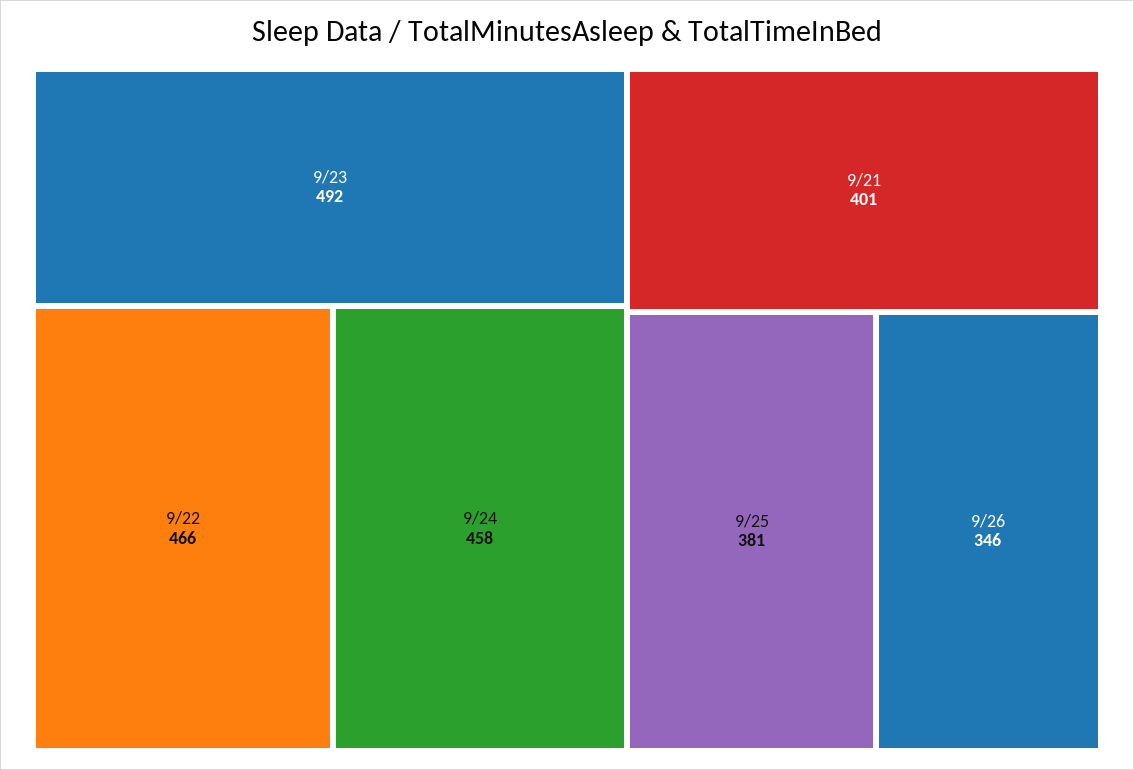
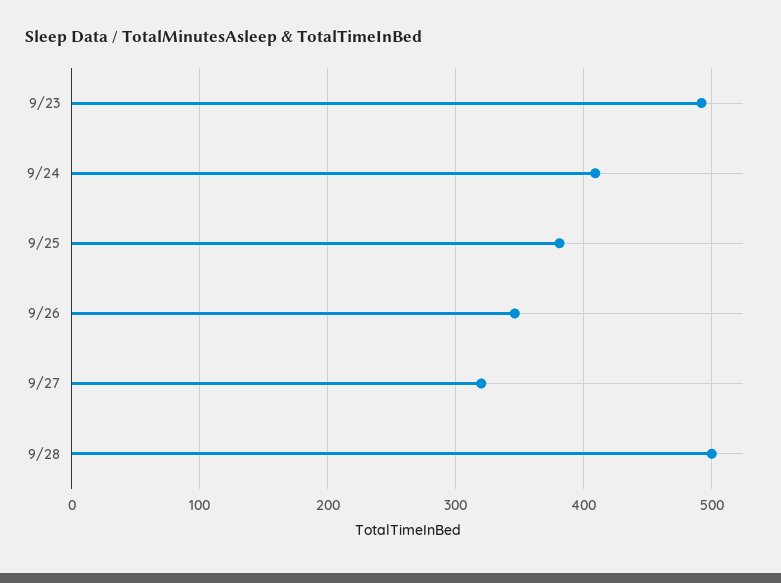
9/22: 466 -> none
9/24: 458 -> 410
9/21: 401 -> none
9/27: none -> 320
9/28: none -> 500

